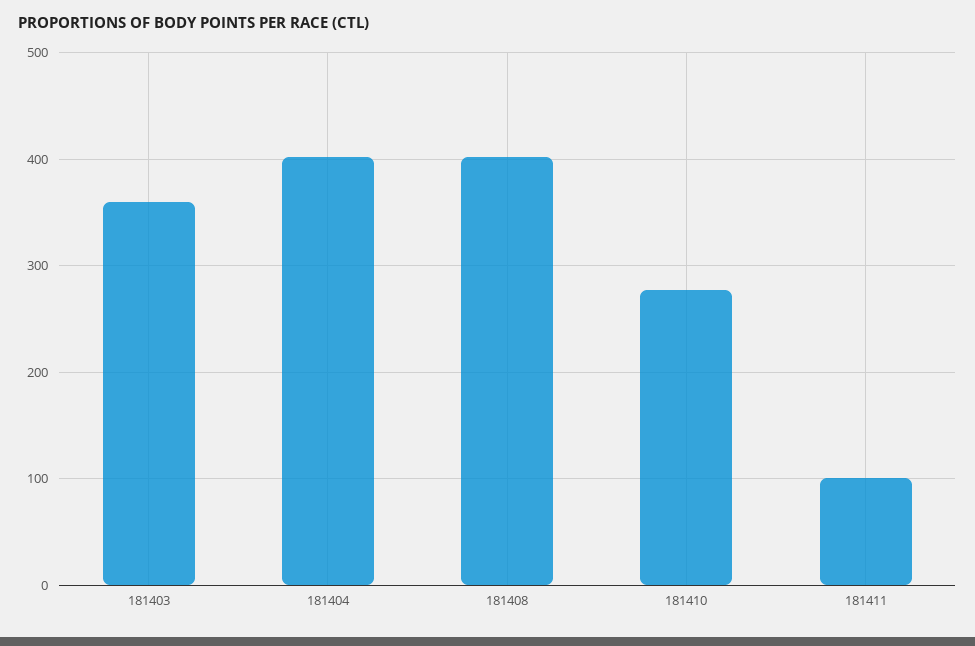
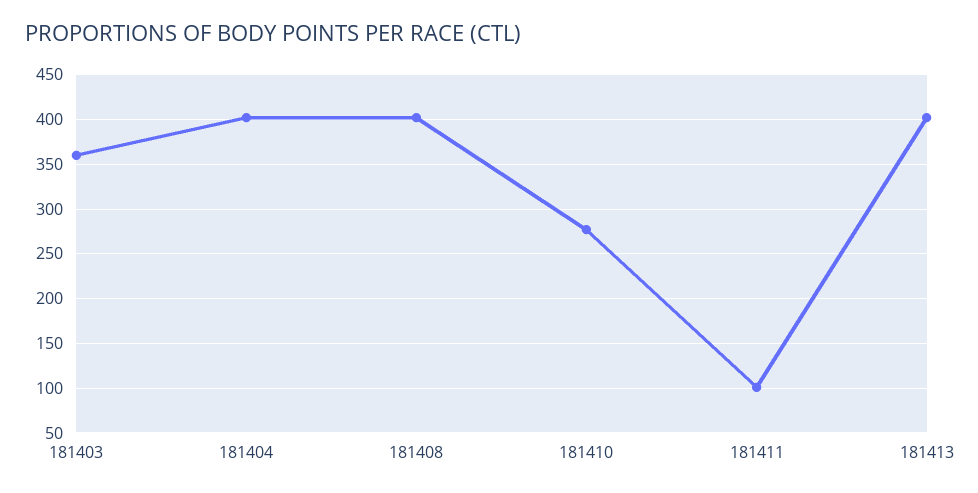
181413: none -> 400

